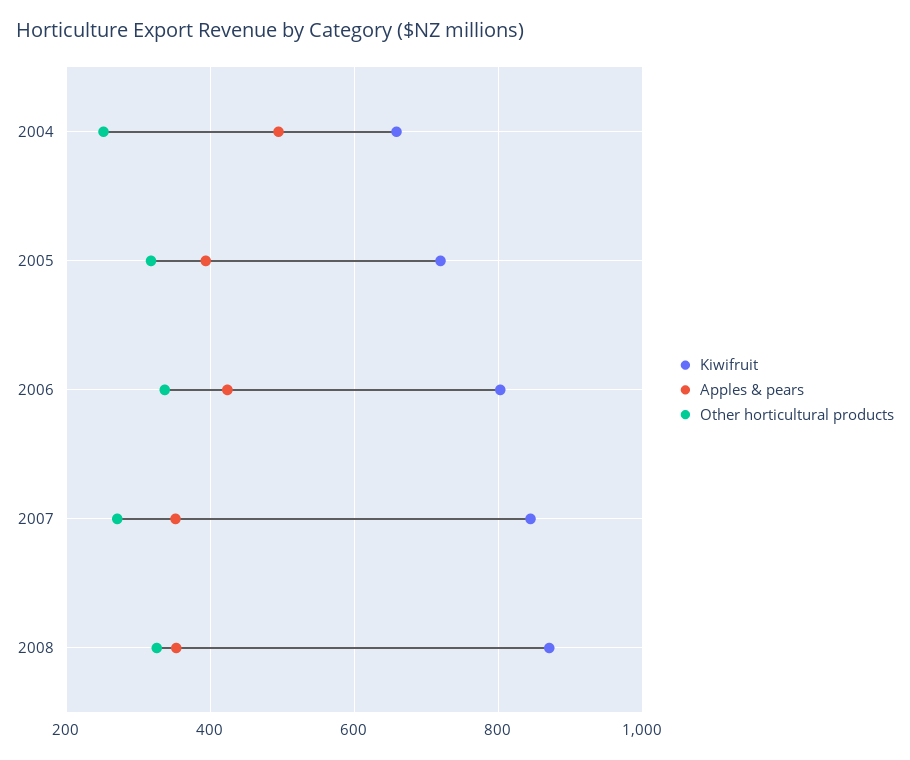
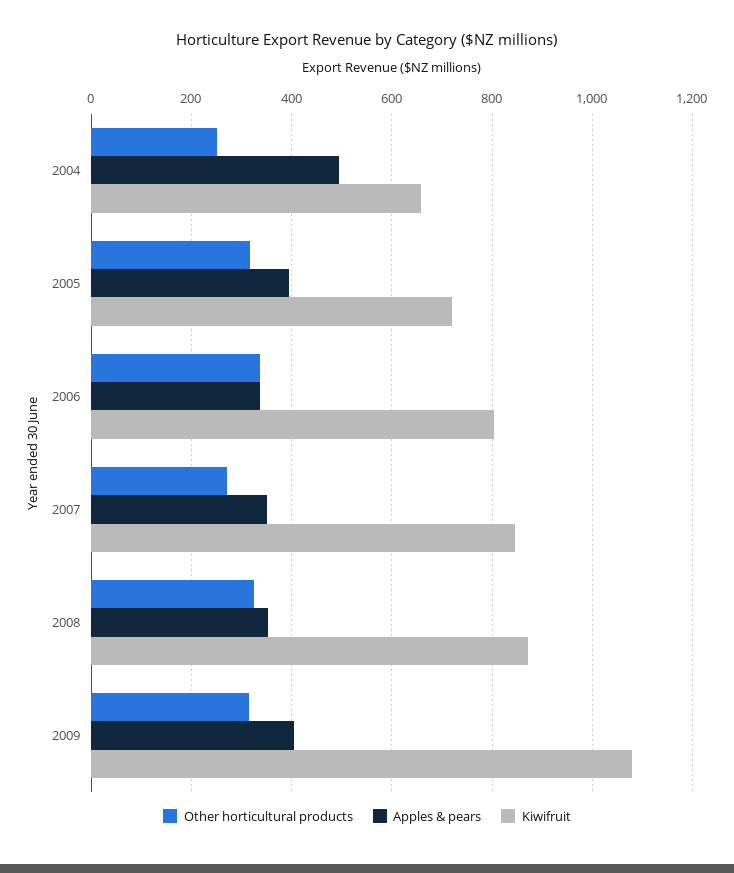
Apples & pears, 2006: 420 -> 340
Other horticultural products, 2009: none -> 320
Apples & pears, 2009: none -> 400
Kiwifruit, 2009: none -> 1080

